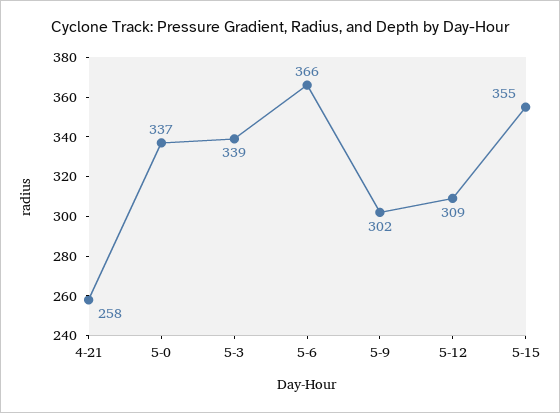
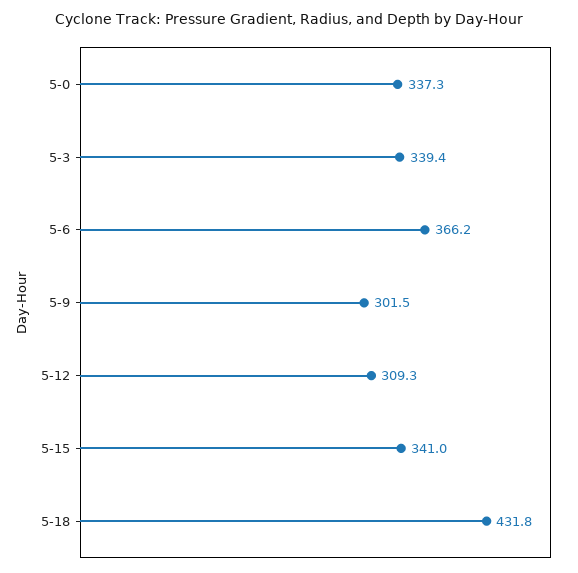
4-21: 258 -> none
5-15: 355 -> 341
5-18: none -> 431.8

